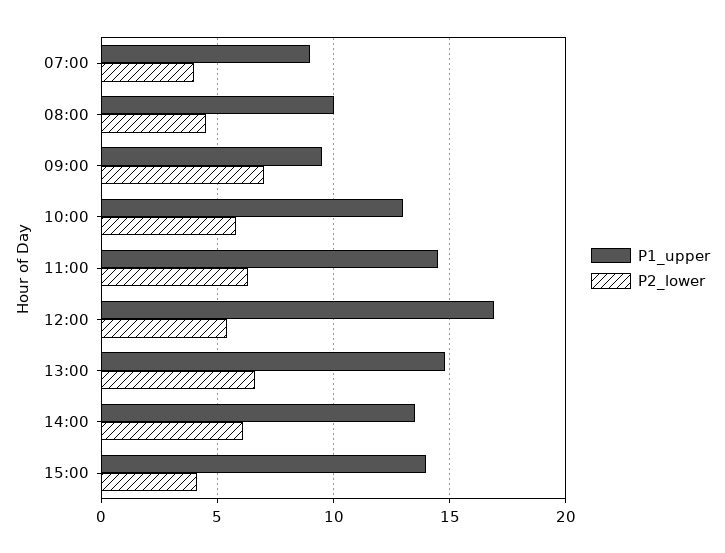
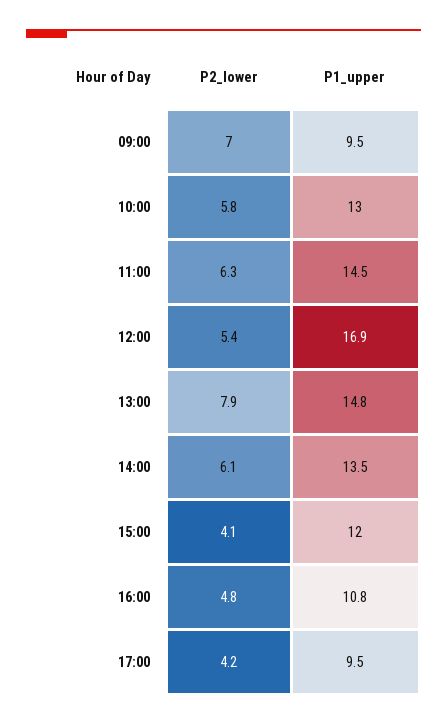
P1_upper, 07:00: 9 -> none
P2_lower, 07:00: 4 -> none
P1_upper, 08:00: 10 -> none
P2_lower, 08:00: 4.5 -> none
P2_lower, 13:00: 6.5 -> 7.9
P1_upper, 15:00: 14 -> 12
P2_lower, 16:00: none -> 4.8
P1_upper, 16:00: none -> 10.8
P2_lower, 17:00: none -> 4.2
P1_upper, 17:00: none -> 9.5

